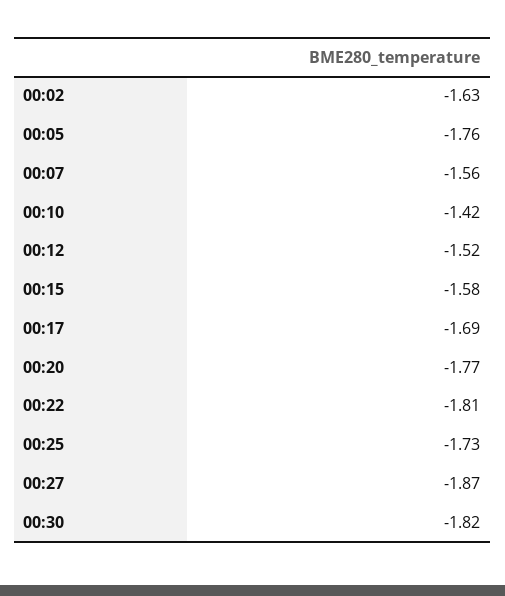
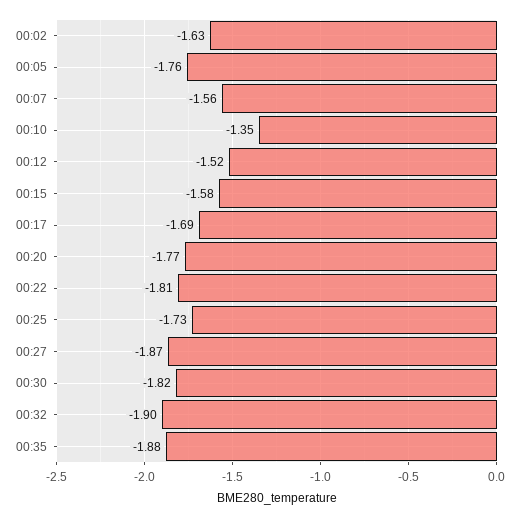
00:10: -1.42 -> -1.35
00:32: none -> -1.9
00:35: none -> -1.88

